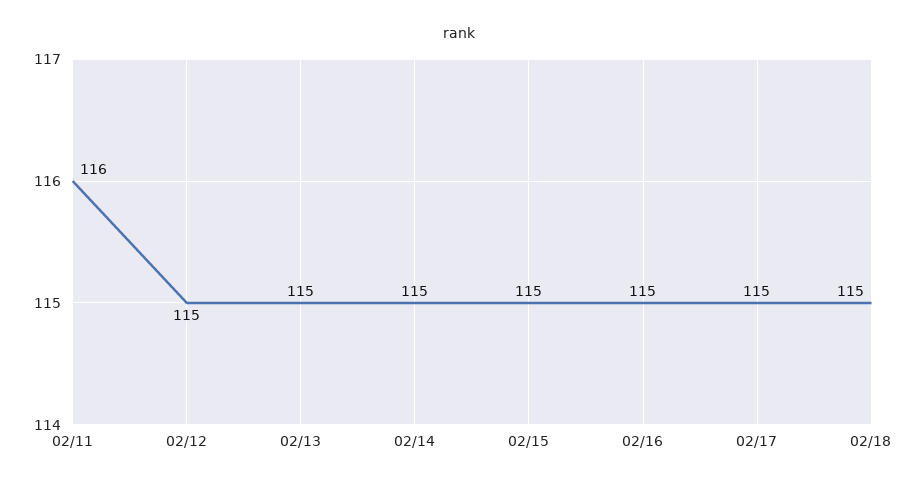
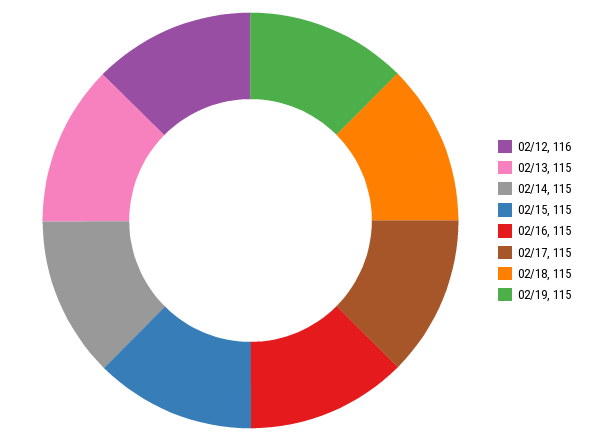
02/11: 116 -> none
02/12: 115 -> 116
02/19: none -> 115

